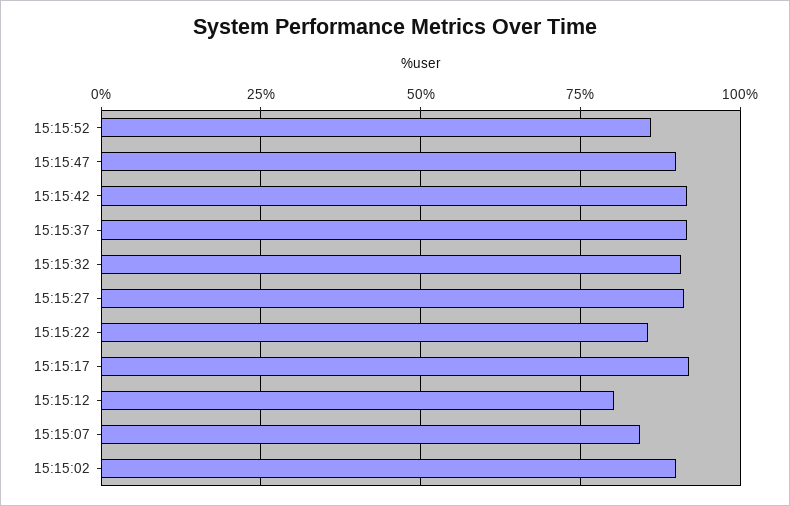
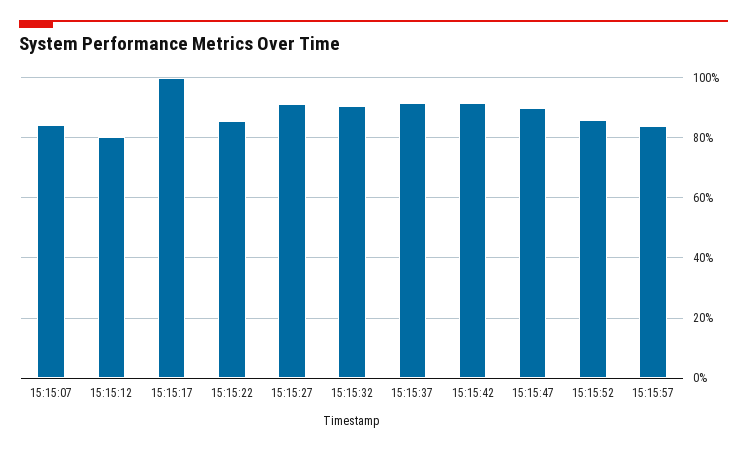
15:15:17: 92.5 -> 100
15:15:02: 90 -> none
15:15:57: none -> 84

